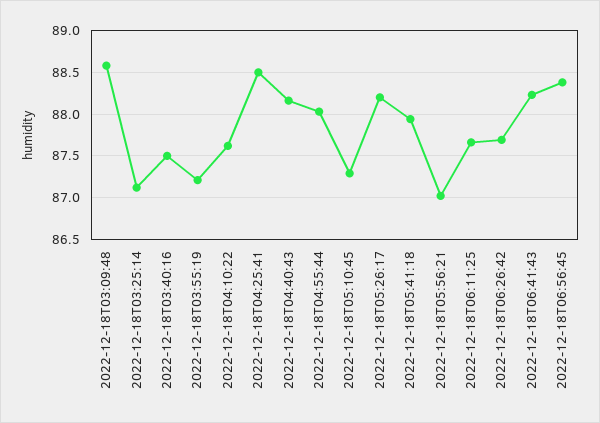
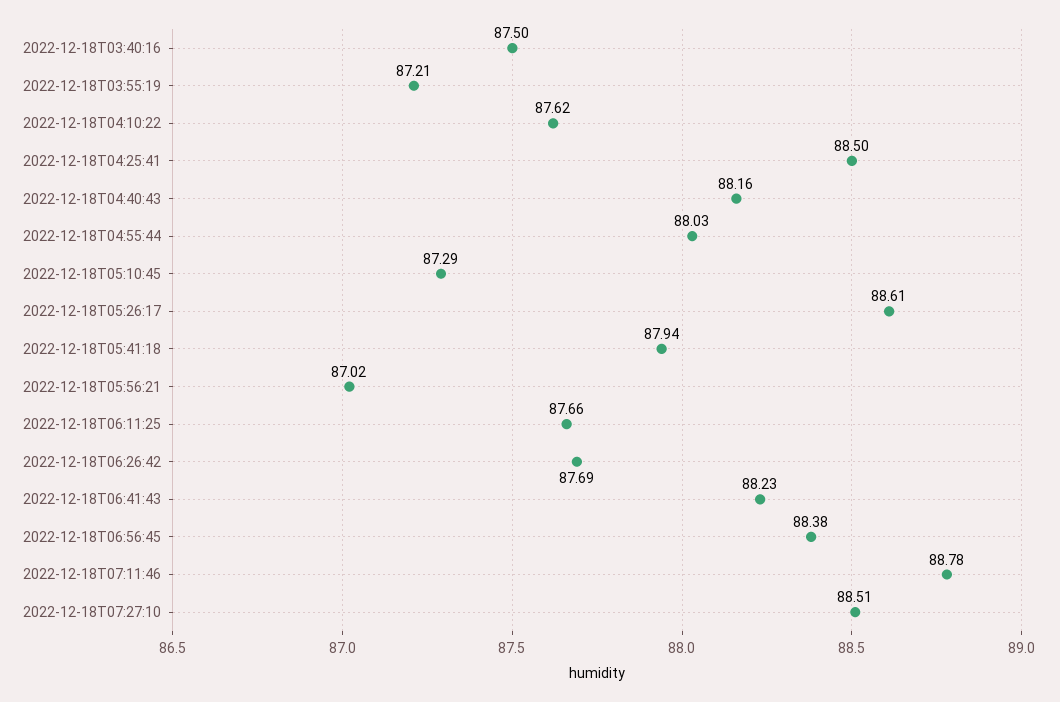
2022-12-18T03:09:48: 88.6 -> none
2022-12-18T03:25:14: 87.1 -> none
2022-12-18T05:26:17: 88.2 -> 88.61
2022-12-18T07:11:46: none -> 88.78
2022-12-18T07:27:10: none -> 88.51

